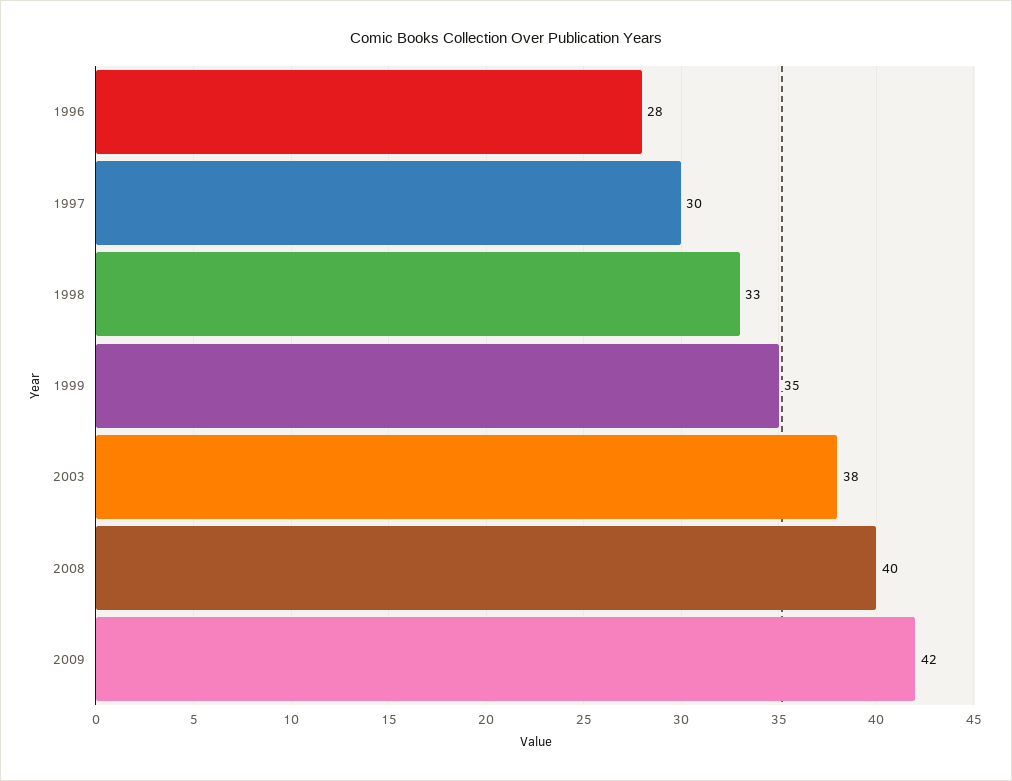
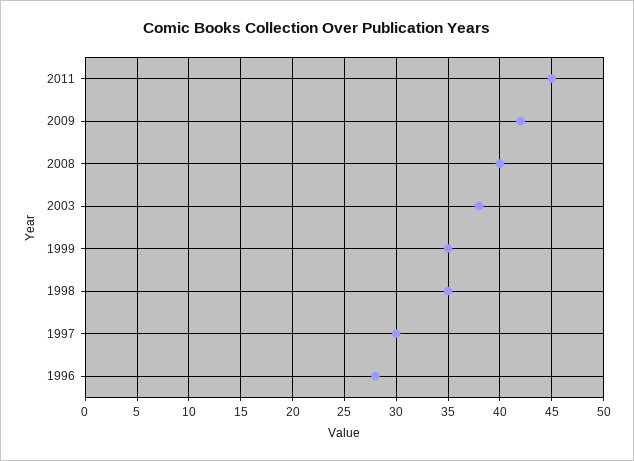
1998: 33 -> 35
2011: none -> 45

